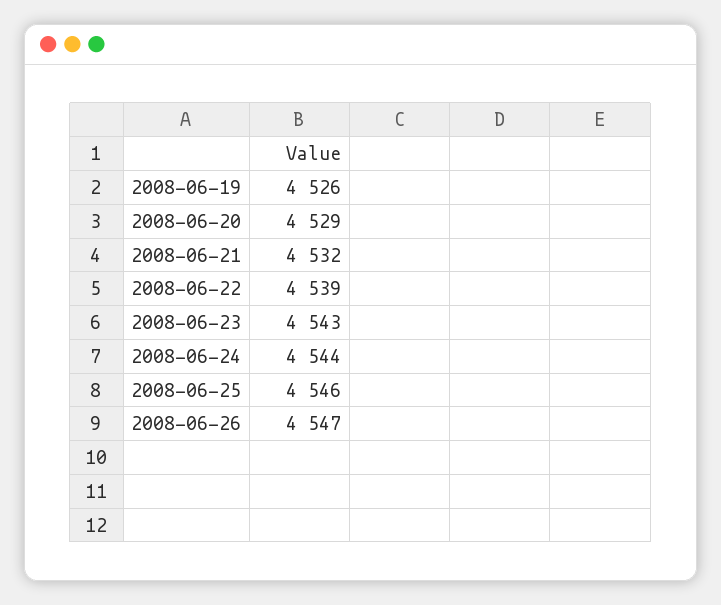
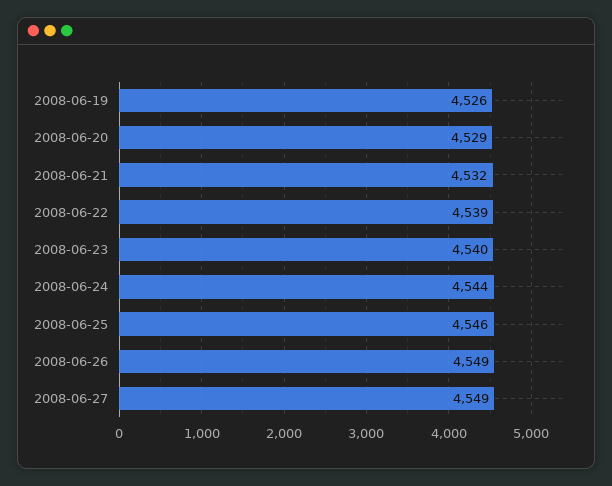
2008-06-23: 4543 -> 4540
2008-06-26: 4547 -> 4549
2008-06-27: none -> 4549

